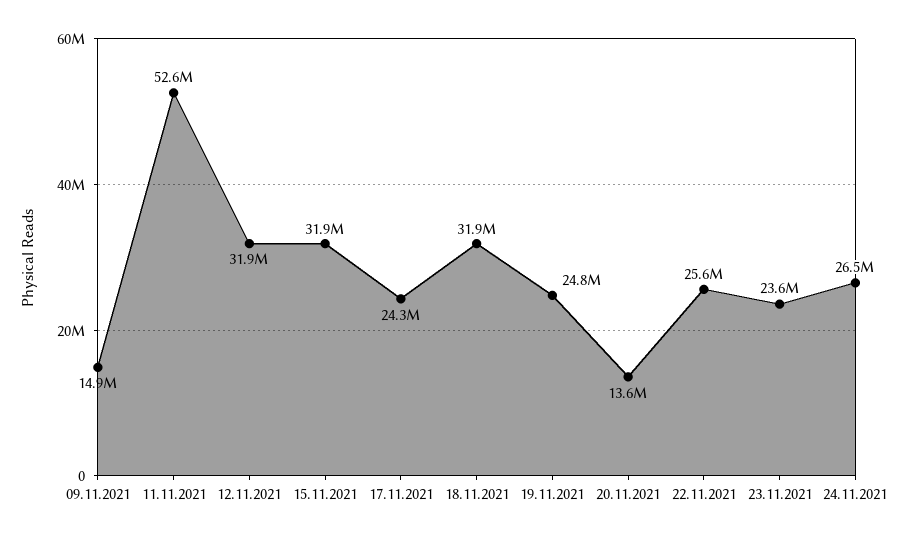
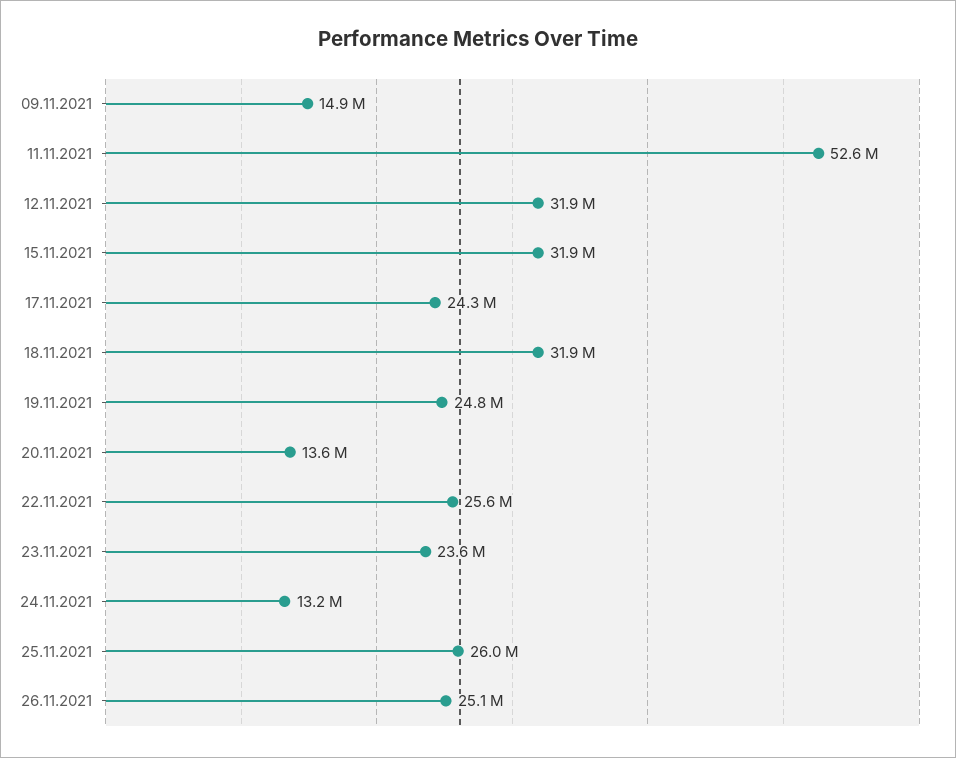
24.11.2021: 26500000 -> 13200000
25.11.2021: none -> 26000000
26.11.2021: none -> 25100000

